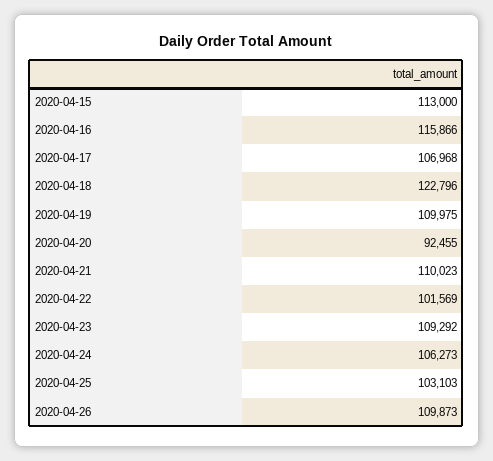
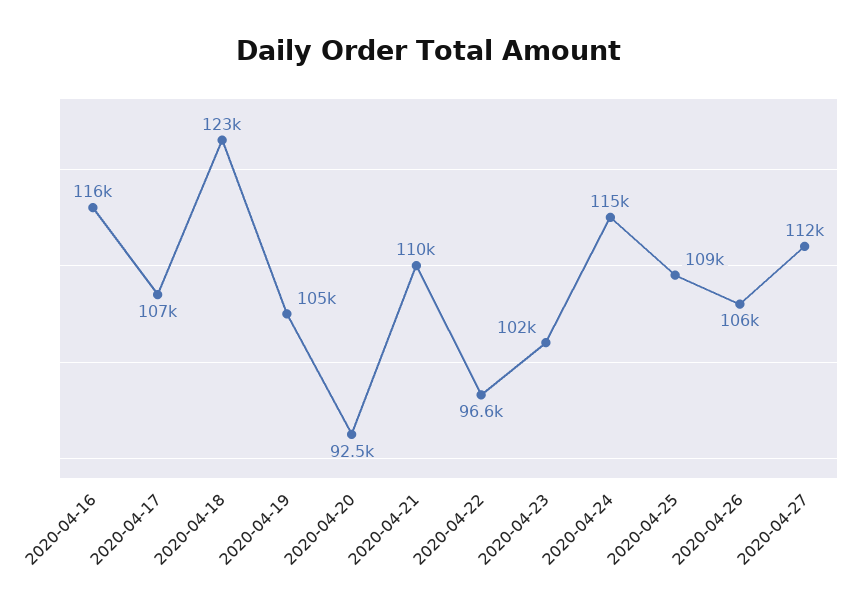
2020-04-15: 113000 -> none
2020-04-19: 109975 -> 105000
2020-04-22: 101569 -> 96600
2020-04-23: 109292 -> 102000
2020-04-24: 106273 -> 115000
2020-04-25: 103103 -> 109000
2020-04-26: 109873 -> 106000
2020-04-27: none -> 112000

